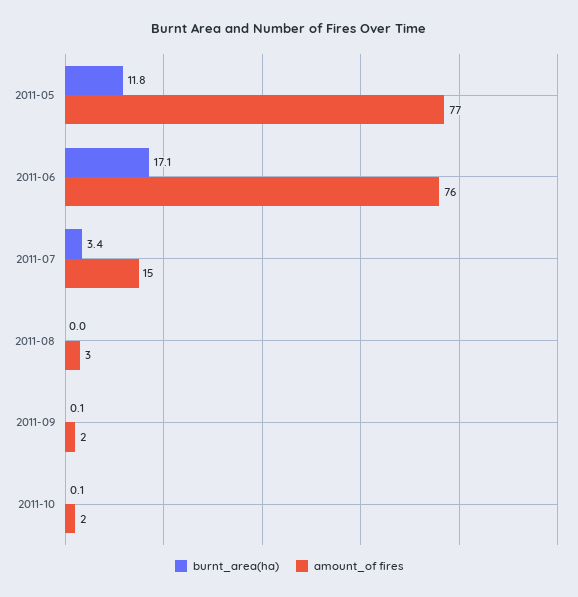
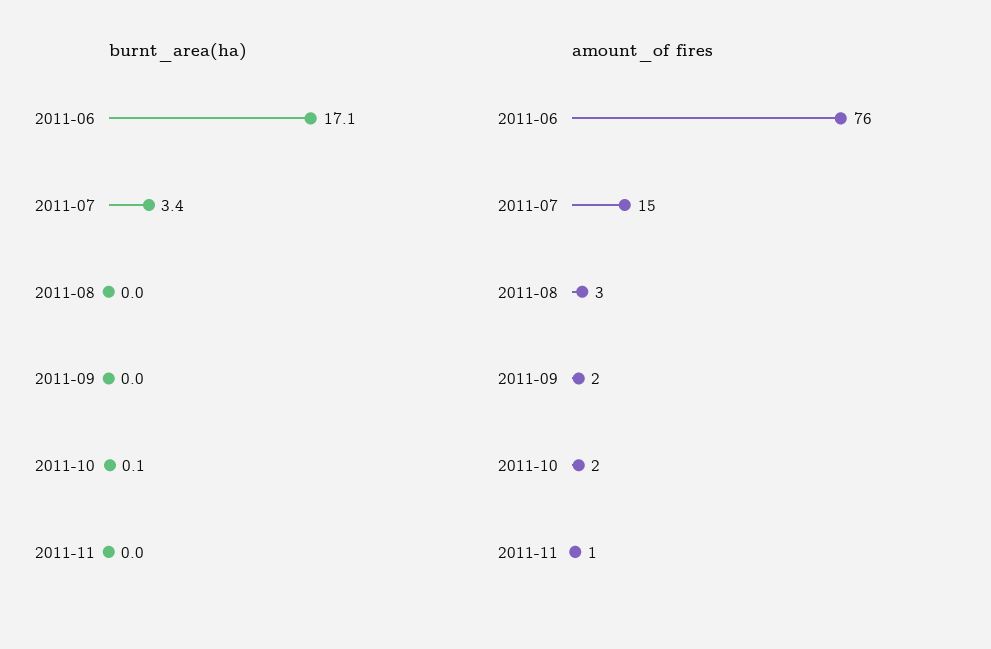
burnt_area(ha), 2011-05: 11.8 -> none
amount_of fires, 2011-05: 77 -> none
burnt_area(ha), 2011-09: 0.1 -> 0
burnt_area(ha), 2011-11: none -> 0
amount_of fires, 2011-11: none -> 1

